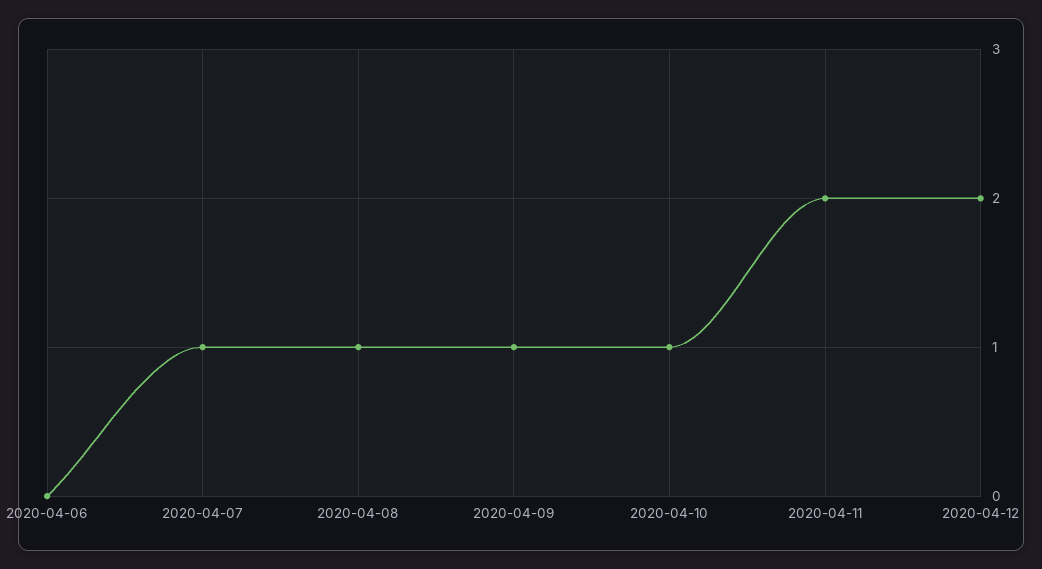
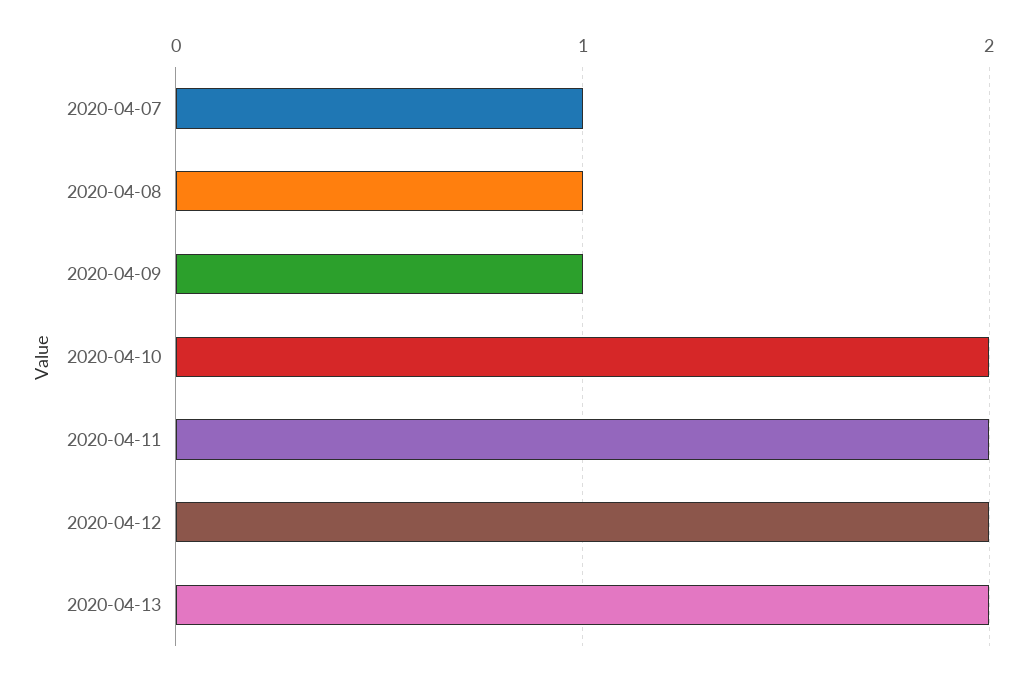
2020-04-06: 0 -> none
2020-04-10: 1 -> 2
2020-04-13: none -> 2

